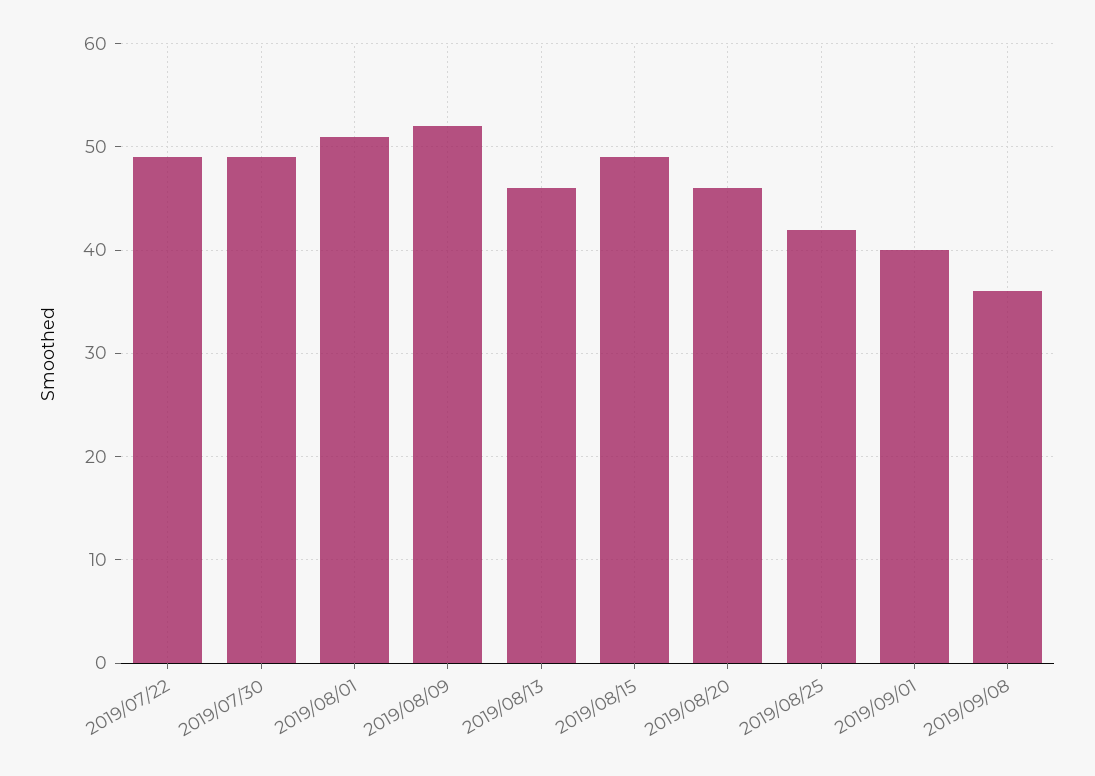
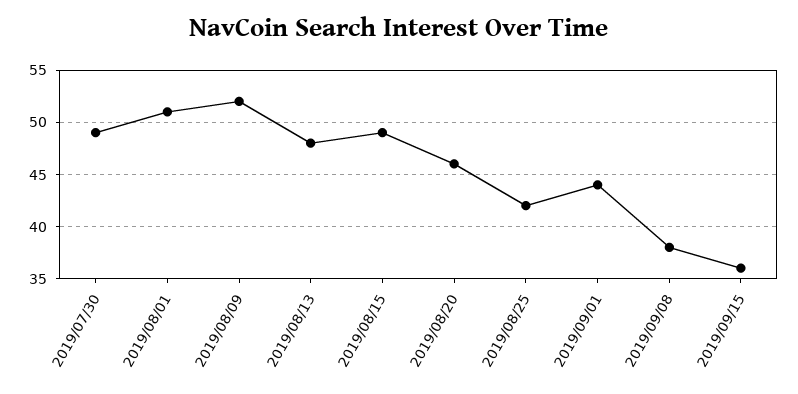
2019/07/22: 49 -> none
2019/08/13: 46 -> 48
2019/09/01: 40 -> 44
2019/09/08: 36 -> 38
2019/09/15: none -> 36

